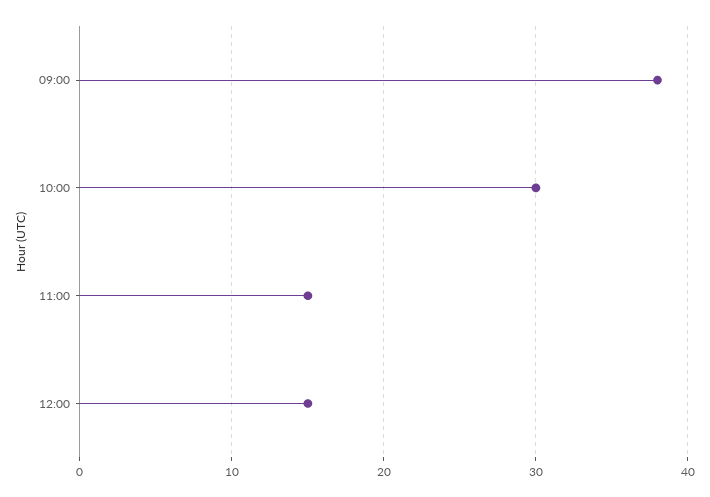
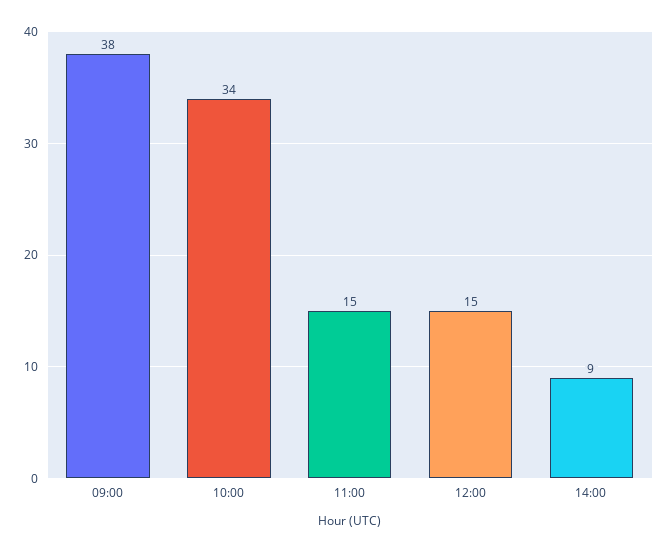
10:00: 30 -> 34
14:00: none -> 9

